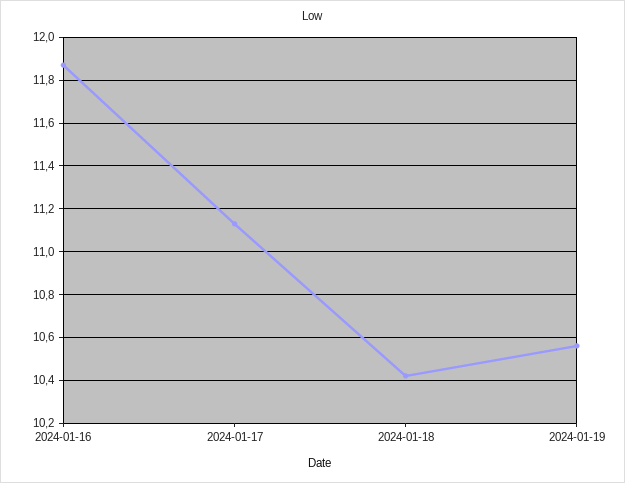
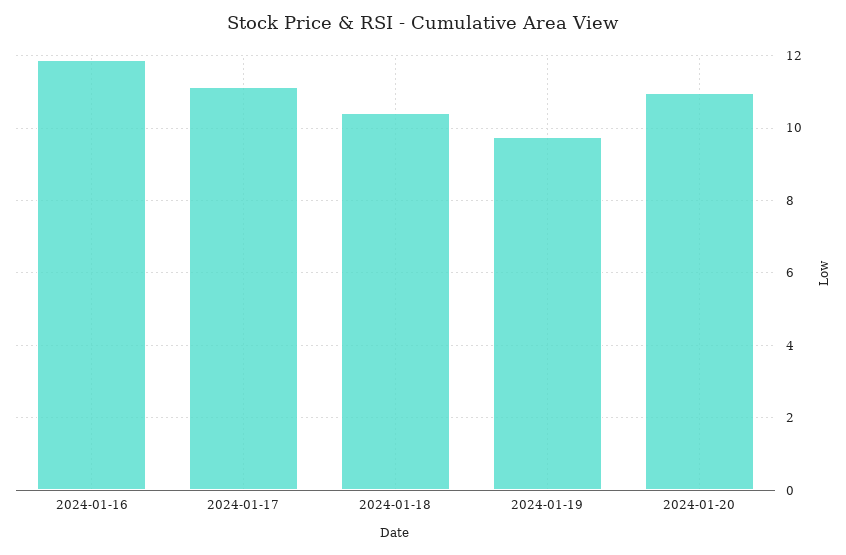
2024-01-19: 10.55 -> 9.8
2024-01-20: none -> 11

